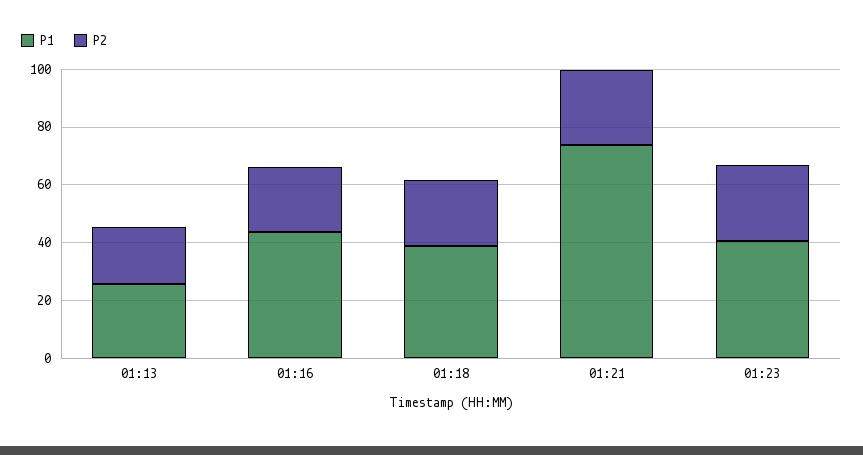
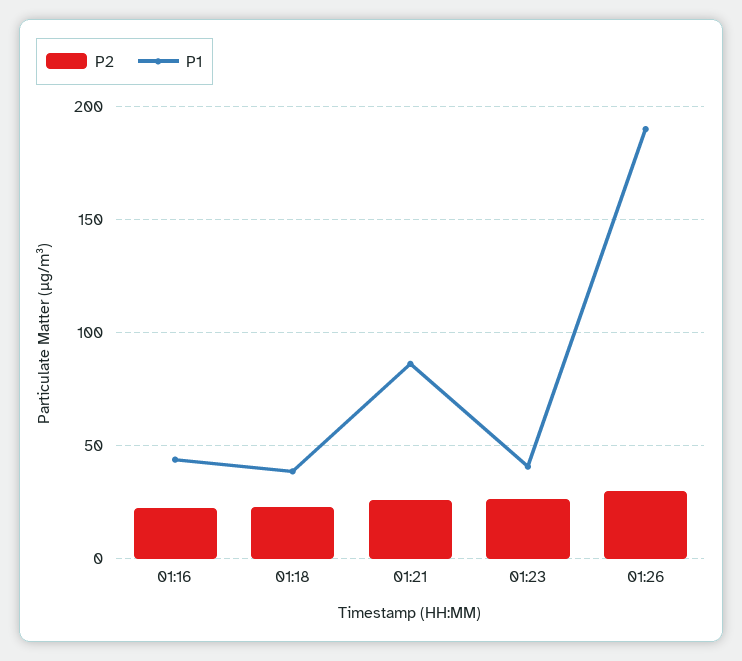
P1, 01:13: 25 -> none
P2, 01:13: 20 -> none
P1, 01:21: 75 -> 85
P2, 01:26: none -> 30
P1, 01:26: none -> 190

